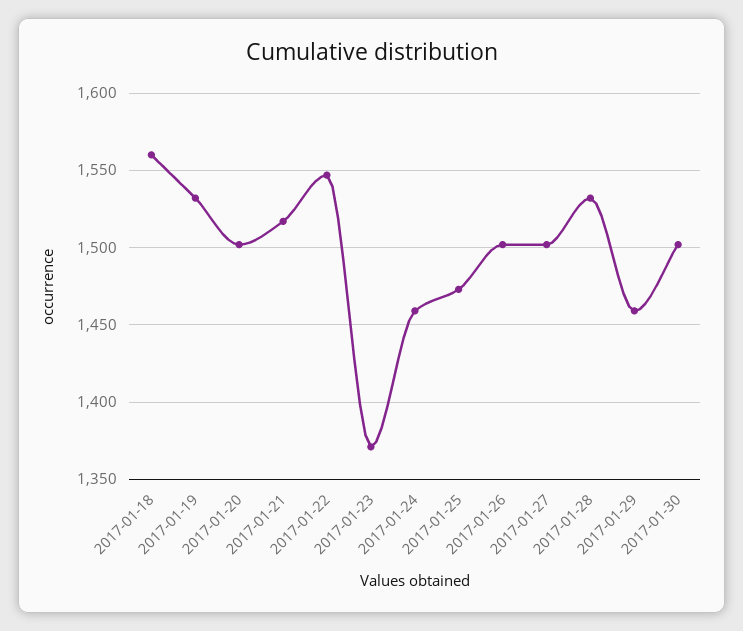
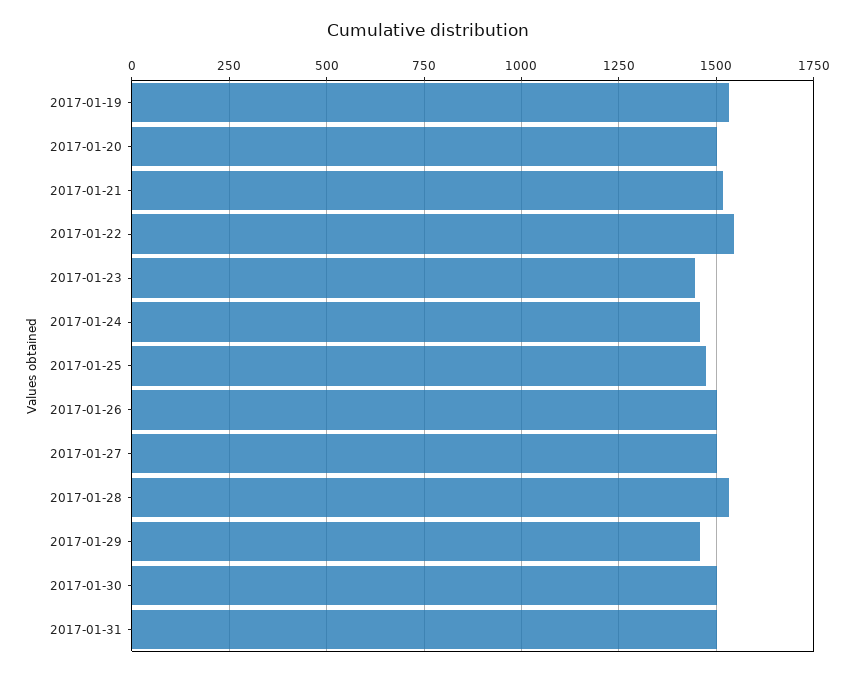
2017-01-18: 1560 -> none
2017-01-23: 1370 -> 1450
2017-01-31: none -> 1500

